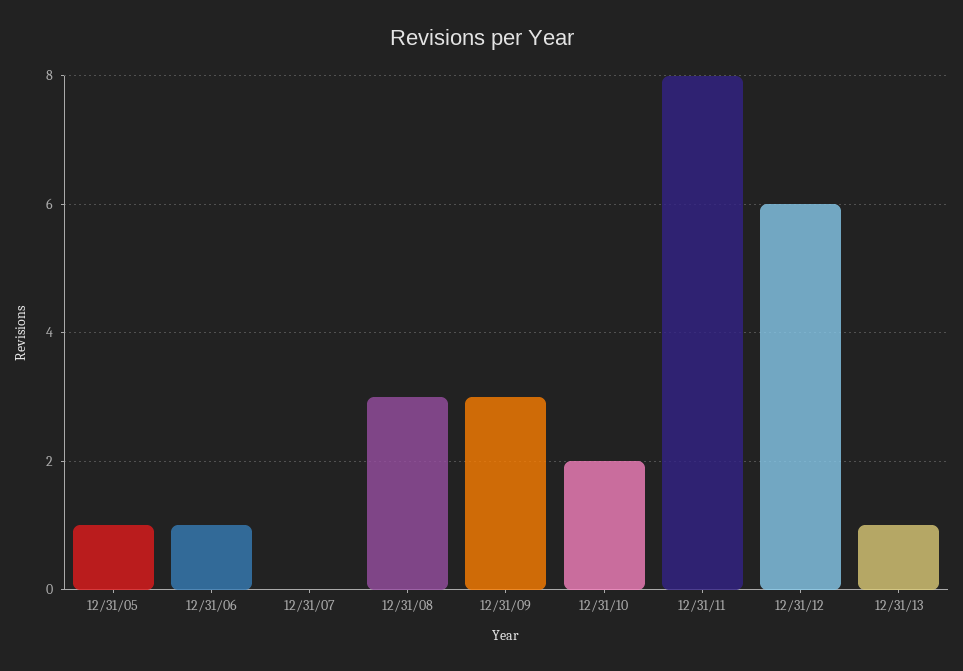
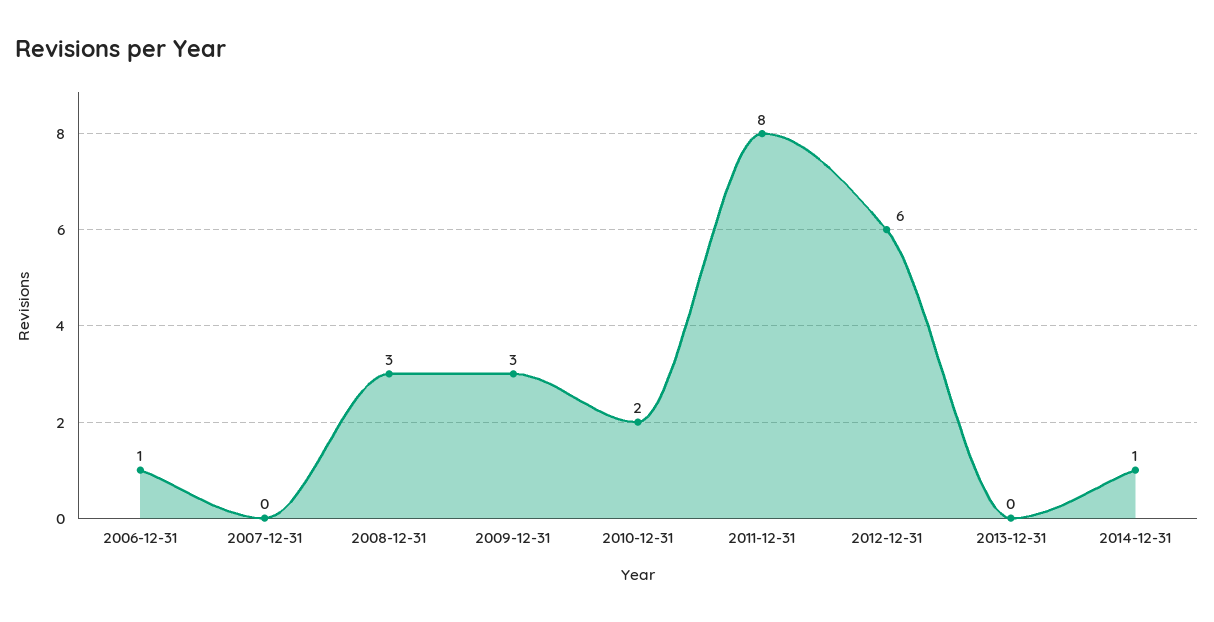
12/31/05: 1 -> none
12/31/13: 1 -> 0
2014-12-31: none -> 1

